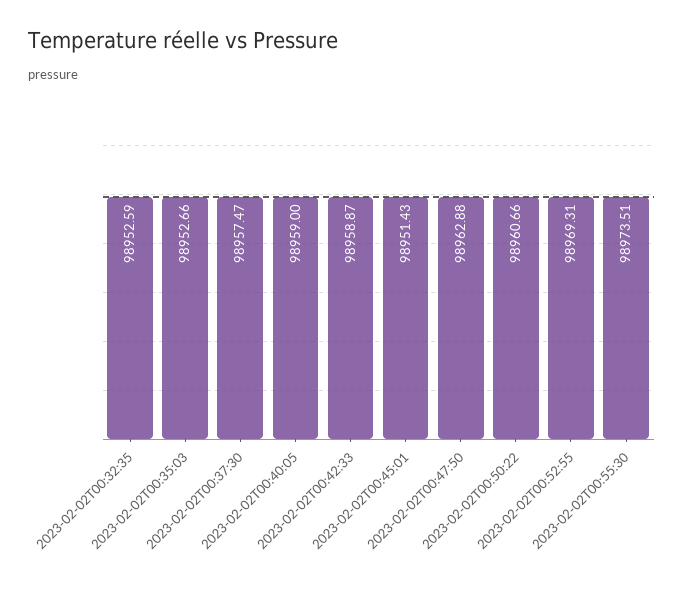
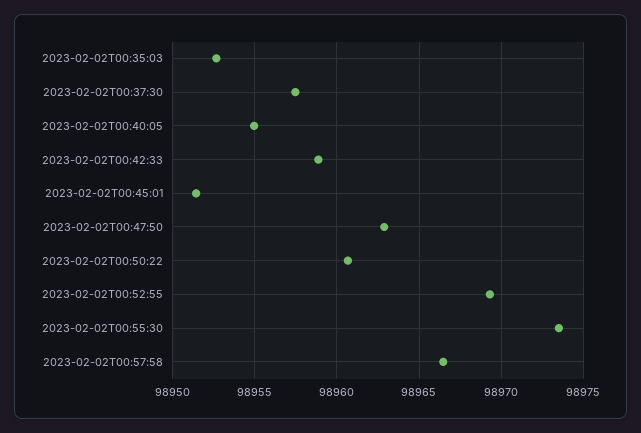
2023-02-02T00:32:35: 98952.59 -> none
2023-02-02T00:40:05: 98959 -> 98955
2023-02-02T00:57:58: none -> 98966.5

